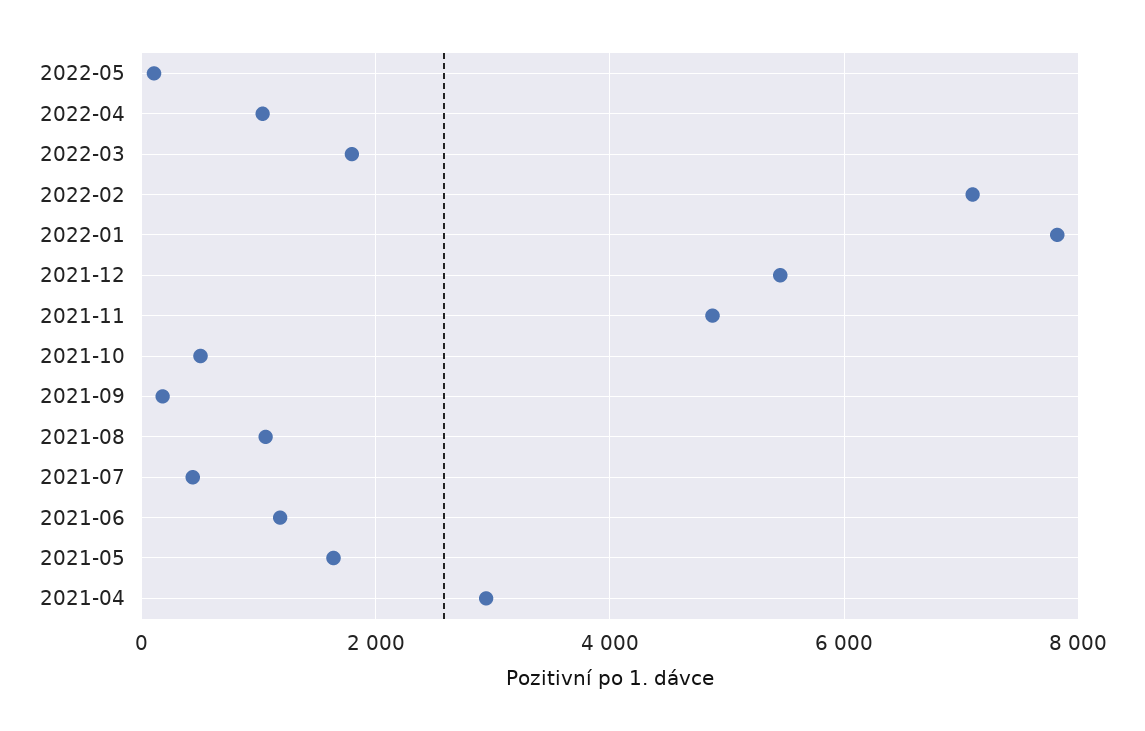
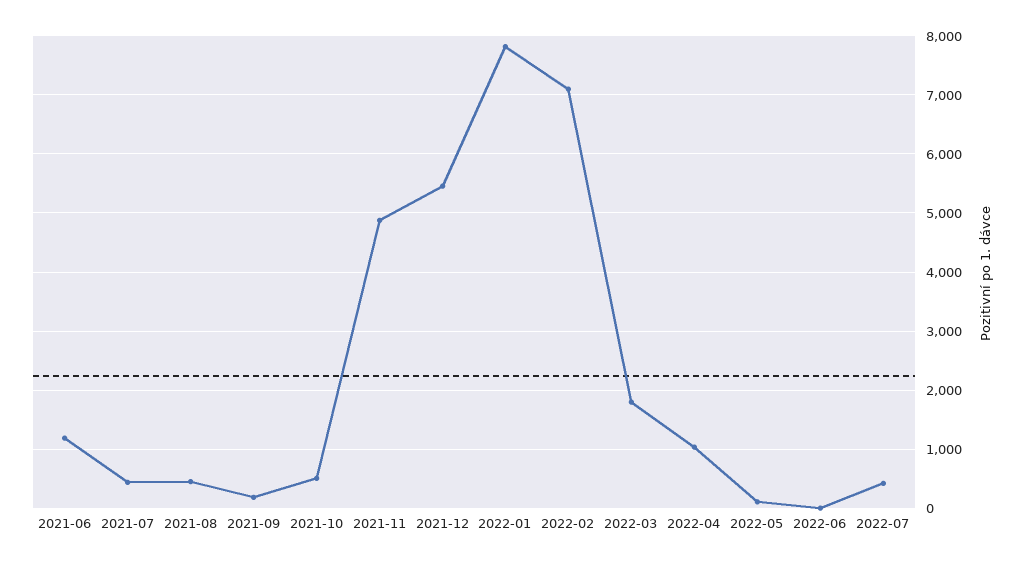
2021-08: 1000 -> 400
2021-05: 1600 -> none
2021-04: 3000 -> none
2022-06: none -> 0
2022-07: none -> 400

